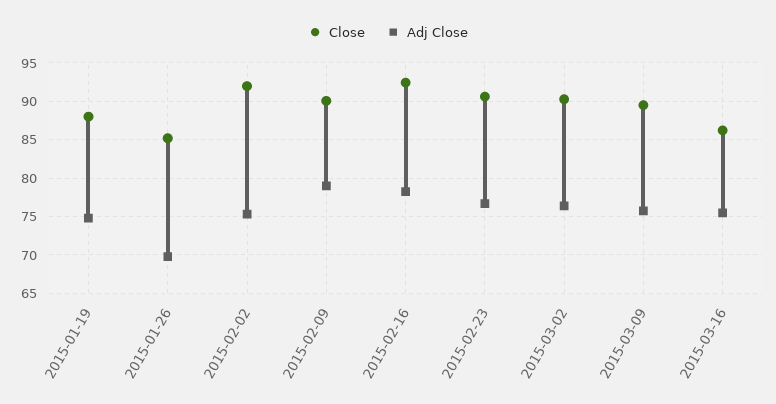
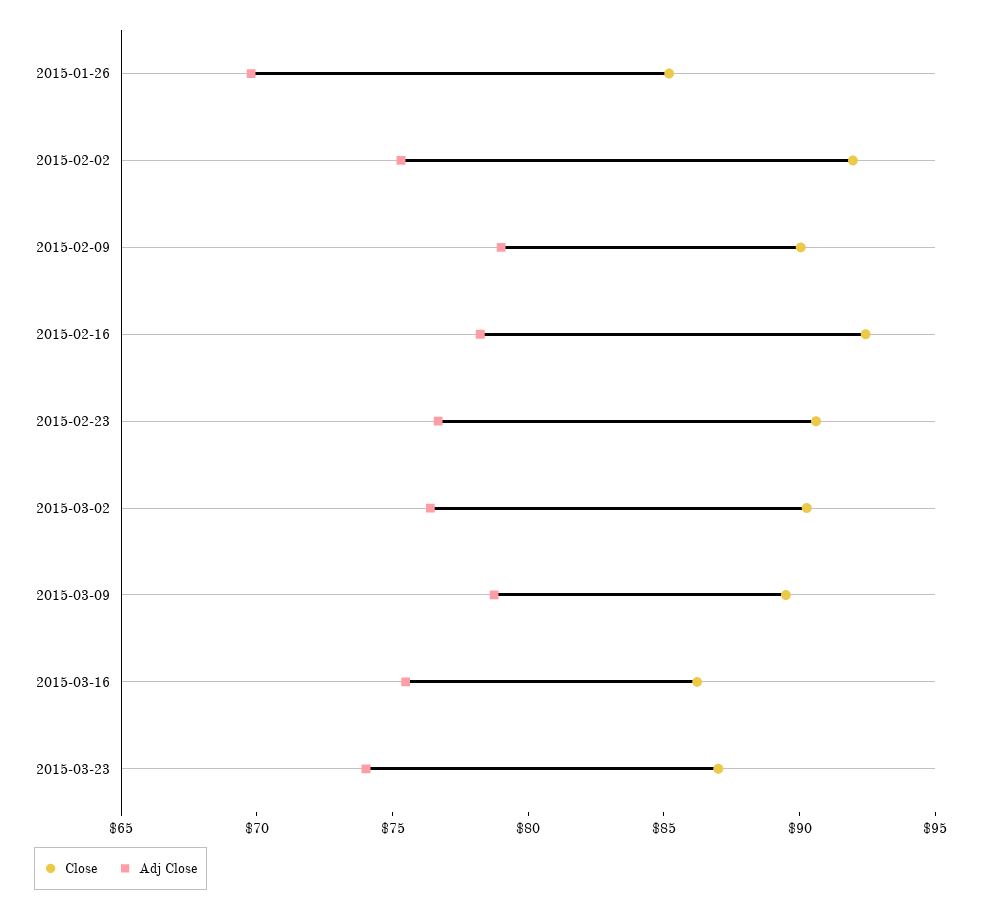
Close, 2015-01-19: 88 -> none
Adj Close, 2015-01-19: 75 -> none
Adj Close, 2015-03-09: 76 -> 79
Close, 2015-03-23: none -> 87
Adj Close, 2015-03-23: none -> 74

